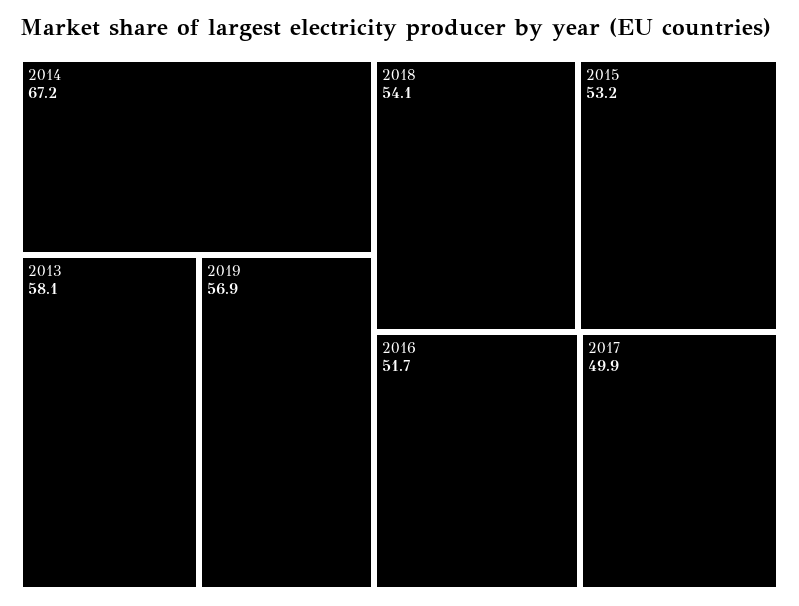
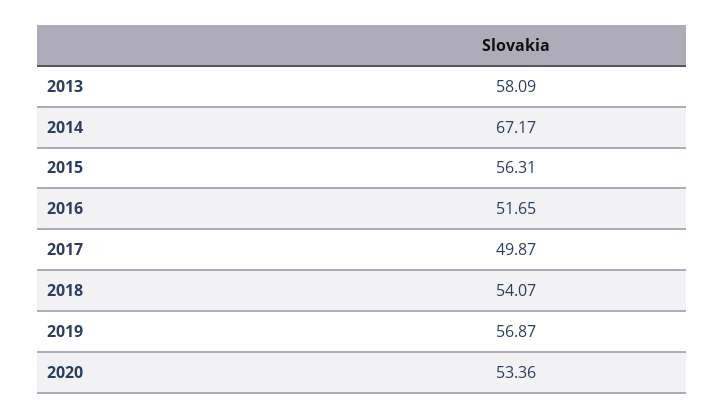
2015: 53.2 -> 56.31
2020: none -> 53.36

